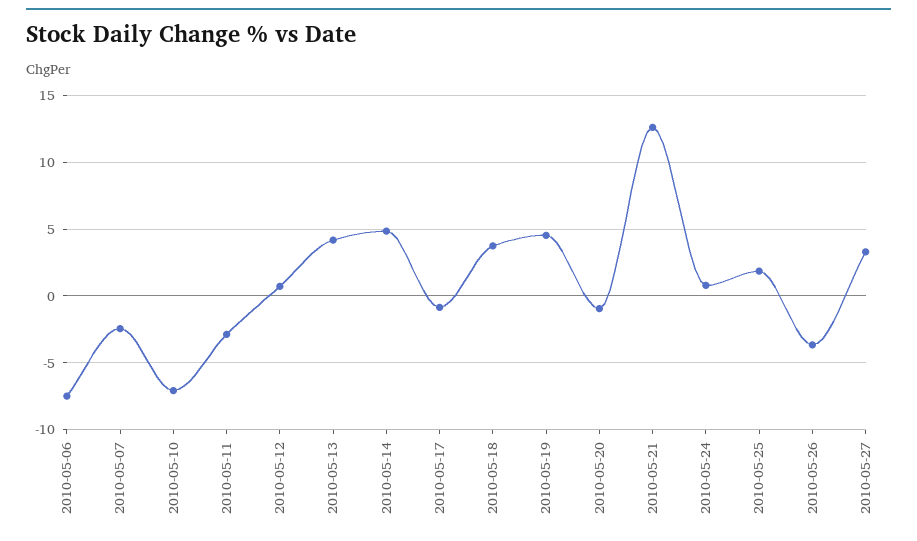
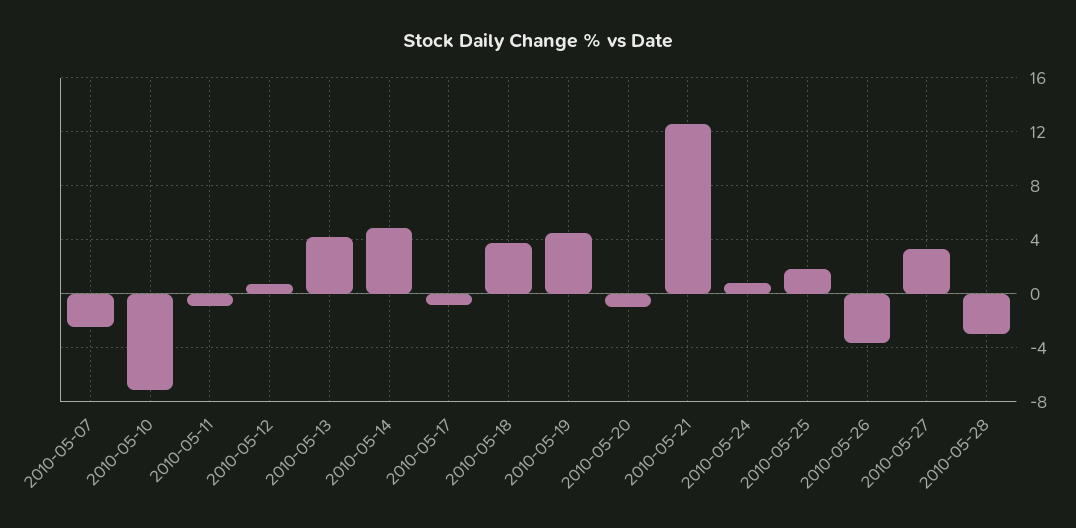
2010-05-06: -7.5 -> none
2010-05-11: -3 -> -1
2010-05-28: none -> -3

